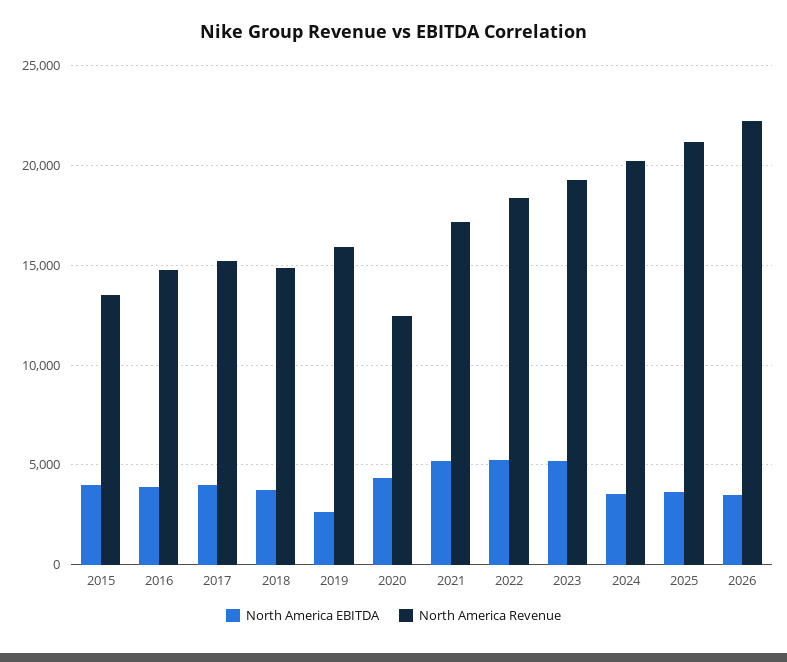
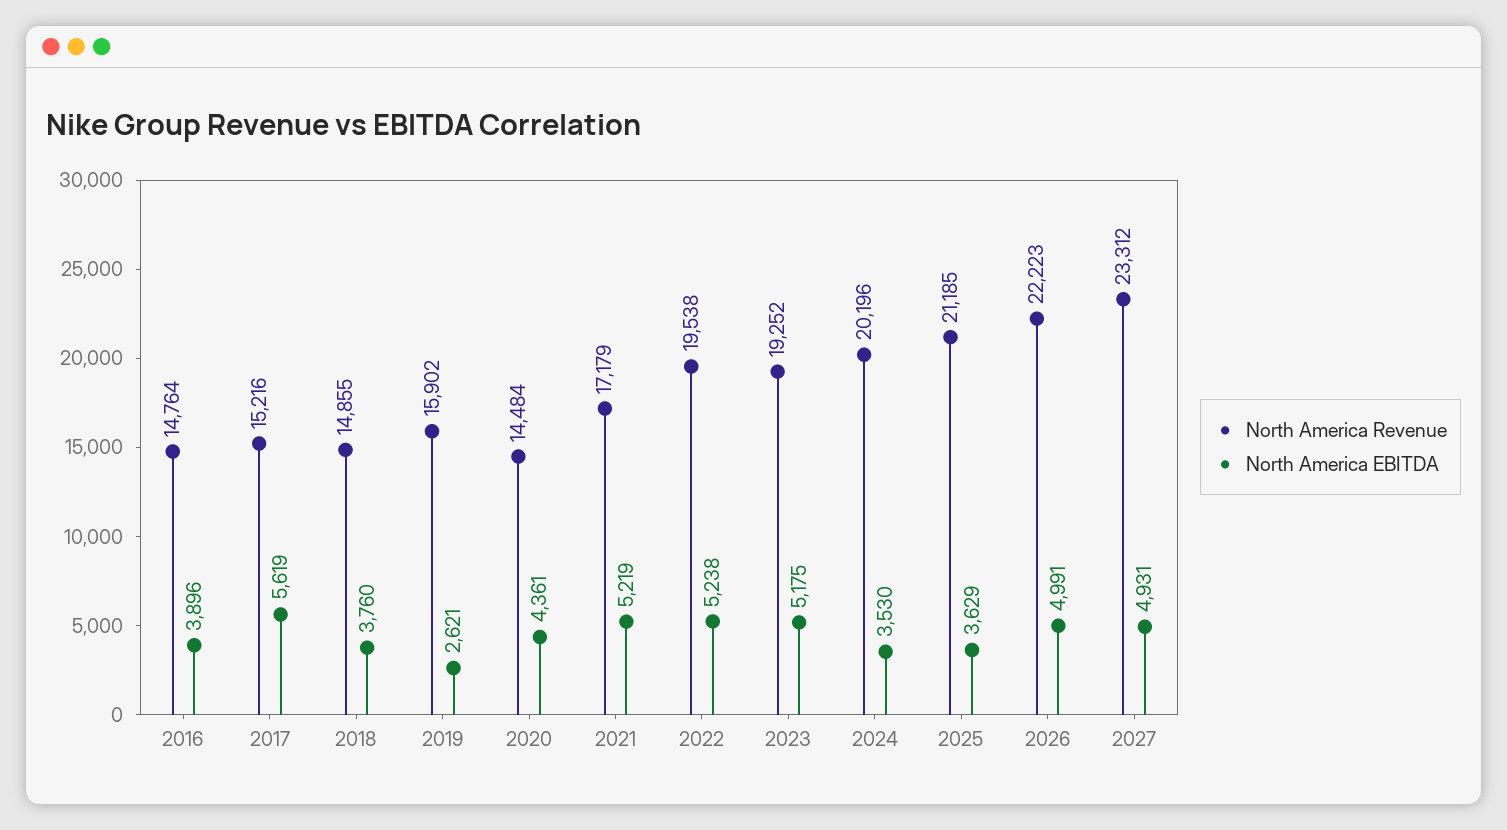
North America EBITDA, 2015: 4000 -> none
North America Revenue, 2015: 13500 -> none
North America EBITDA, 2017: 4000 -> 5619
North America Revenue, 2020: 12500 -> 14484
North America Revenue, 2022: 18500 -> 19538
North America EBITDA, 2026: 3500 -> 4991
North America Revenue, 2027: none -> 23312
North America EBITDA, 2027: none -> 4931

